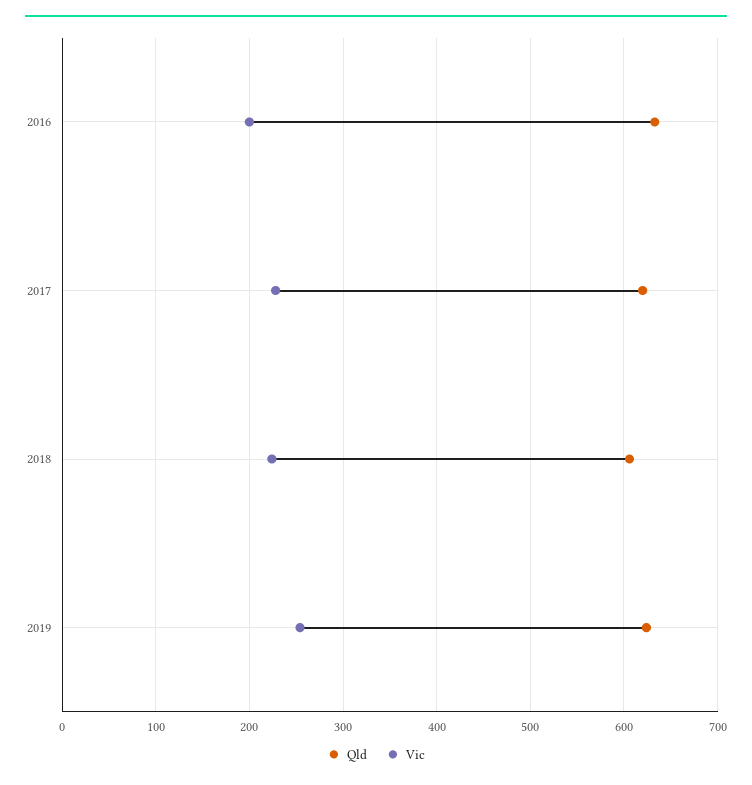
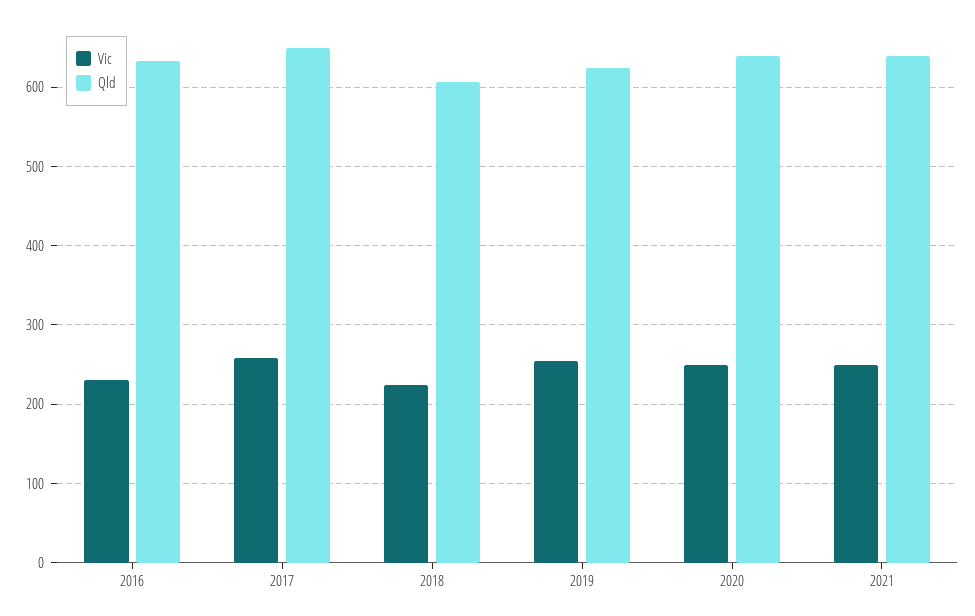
Vic, 2016: 200 -> 230
Qld, 2017: 620 -> 650
Vic, 2017: 230 -> 260
Vic, 2020: none -> 250
Qld, 2020: none -> 640
Vic, 2021: none -> 250
Qld, 2021: none -> 640

